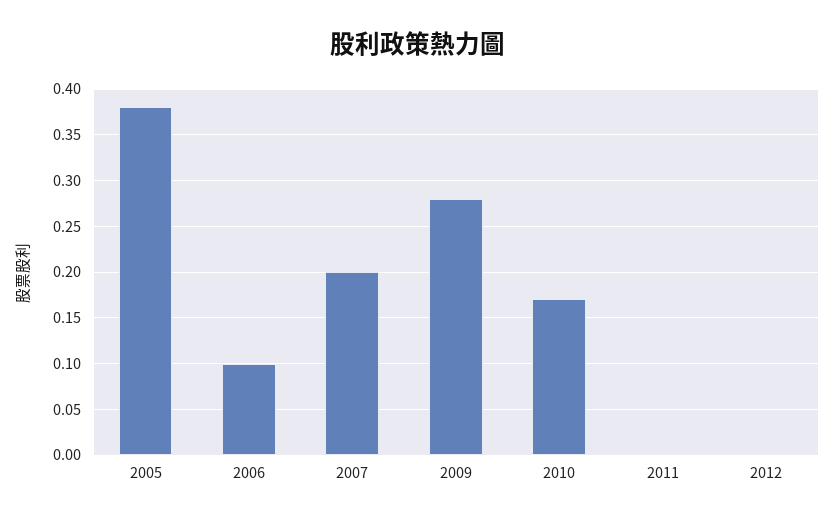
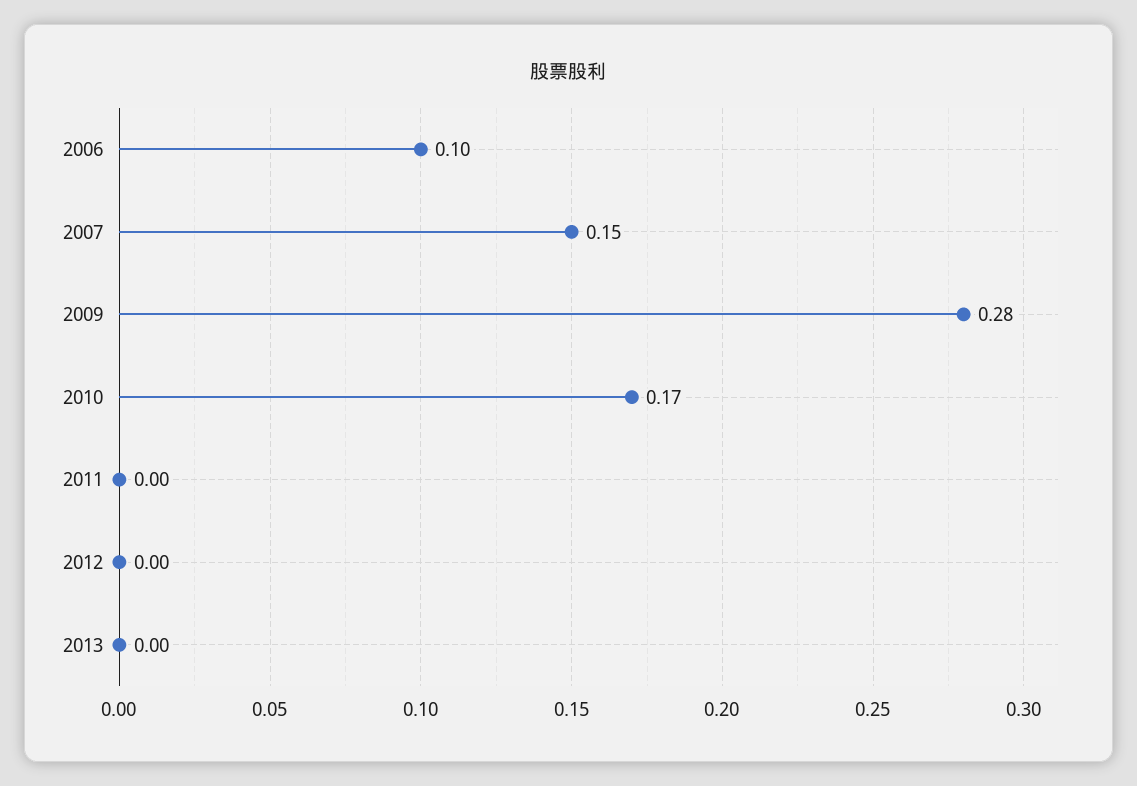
2005: 0.38 -> none
2007: 0.2 -> 0.15
2013: none -> 0

